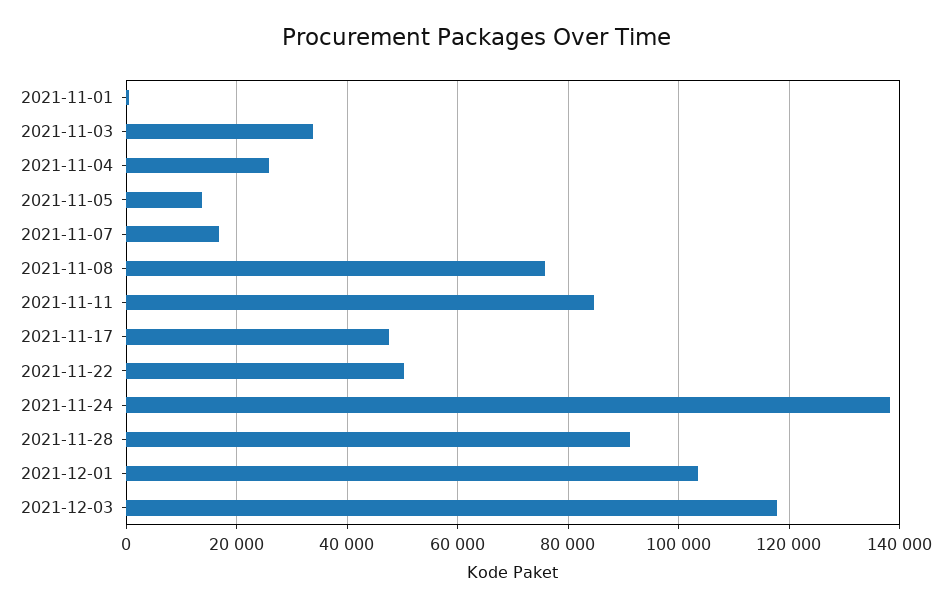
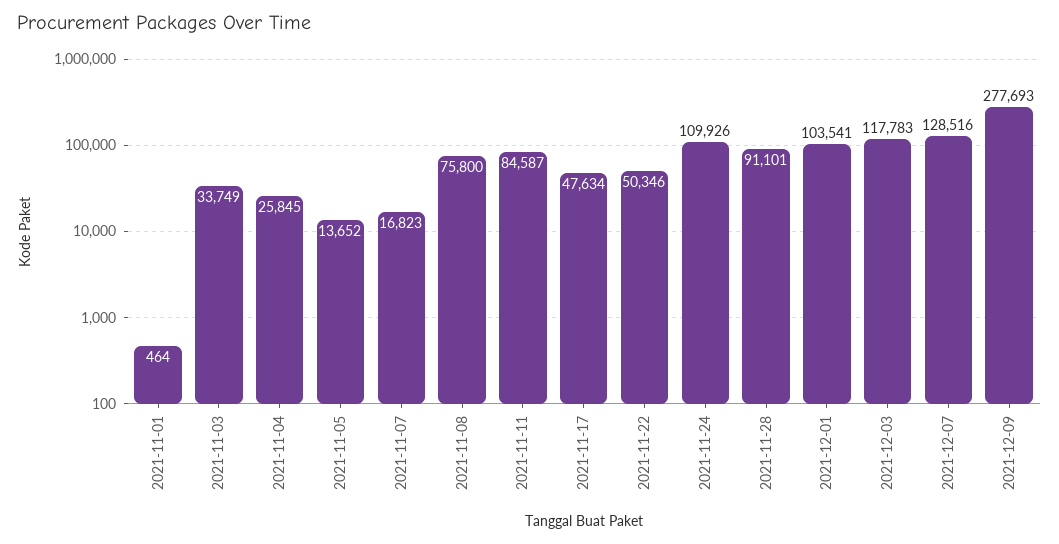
2021-11-24: 138000 -> 109926
2021-12-07: none -> 128516
2021-12-09: none -> 277693

